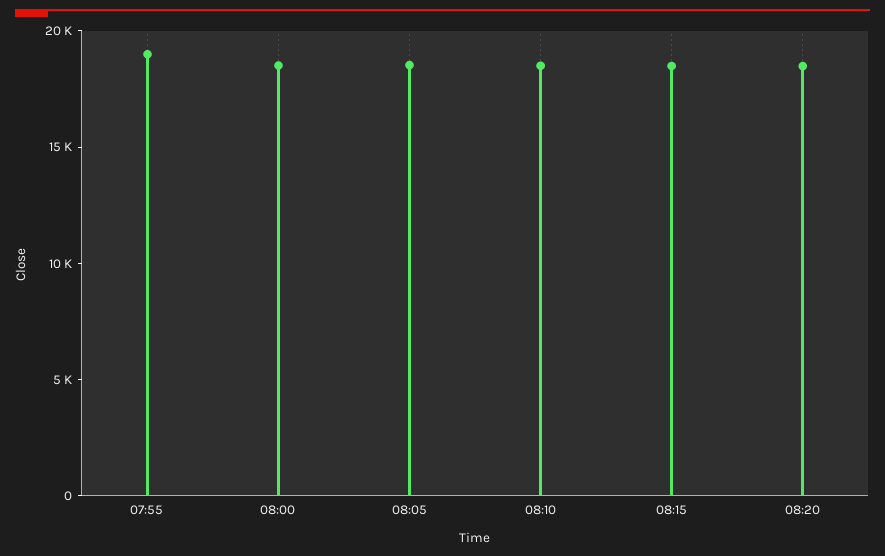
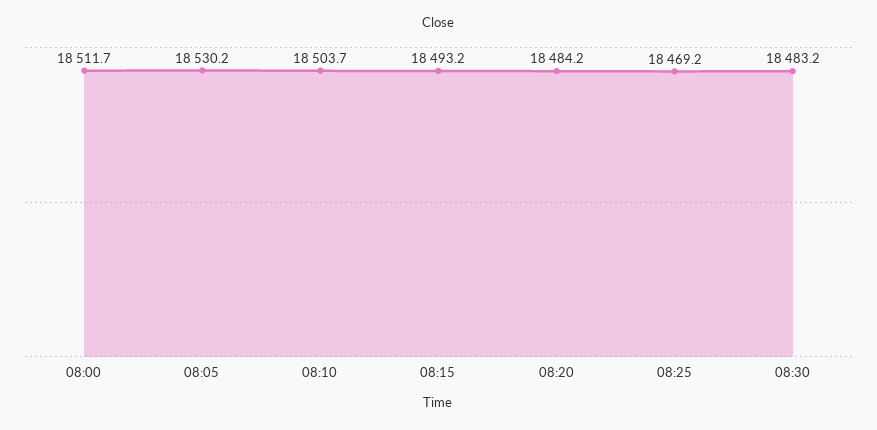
07:55: 19000 -> none
08:25: none -> 18469.2
08:30: none -> 18483.2

